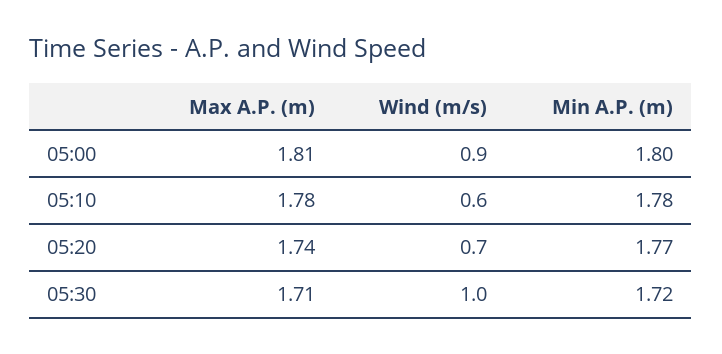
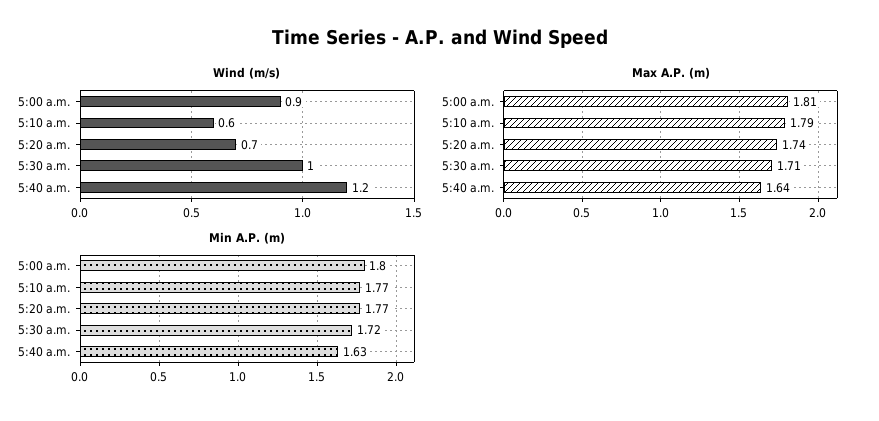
Max A.P. (m), 05:10: 1.78 -> 1.79
Min A.P. (m), 05:10: 1.78 -> 1.77
Wind (m/s), 5:40 a.m.: none -> 1.2
Max A.P. (m), 5:40 a.m.: none -> 1.64
Min A.P. (m), 5:40 a.m.: none -> 1.63

